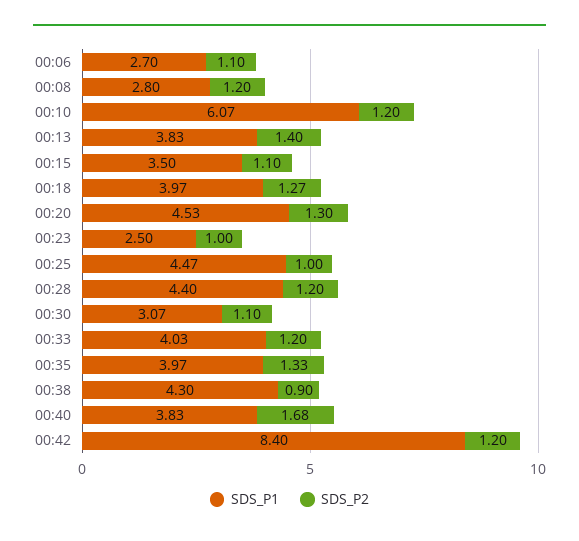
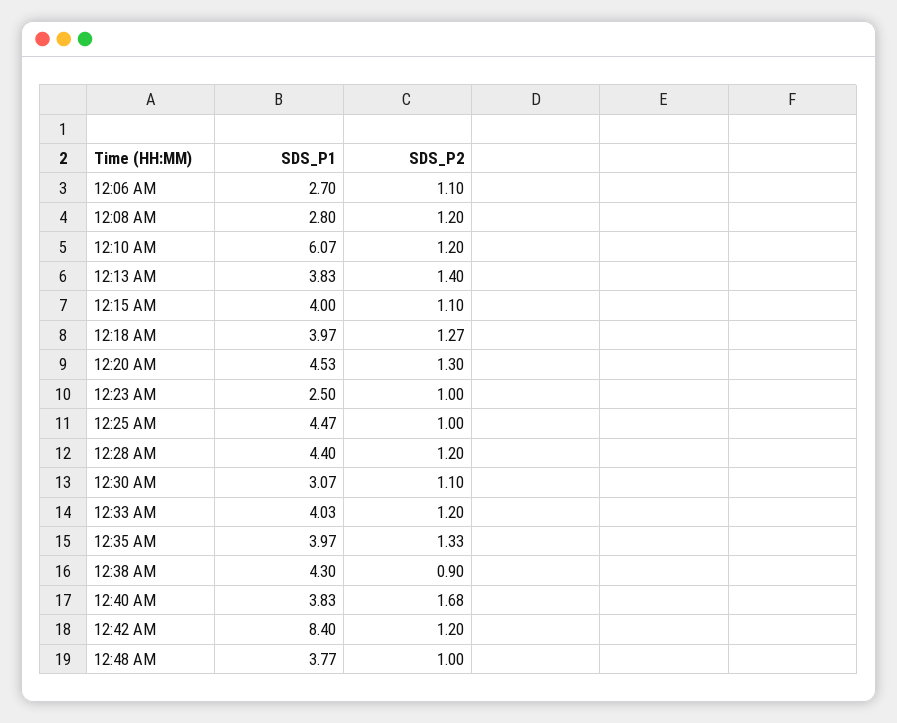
SDS_P1, 00:15: 3.5 -> 4
SDS_P1, 12:48 AM: none -> 3.77
SDS_P2, 12:48 AM: none -> 1

